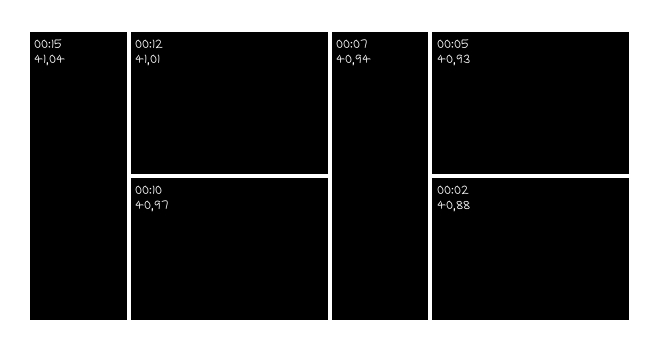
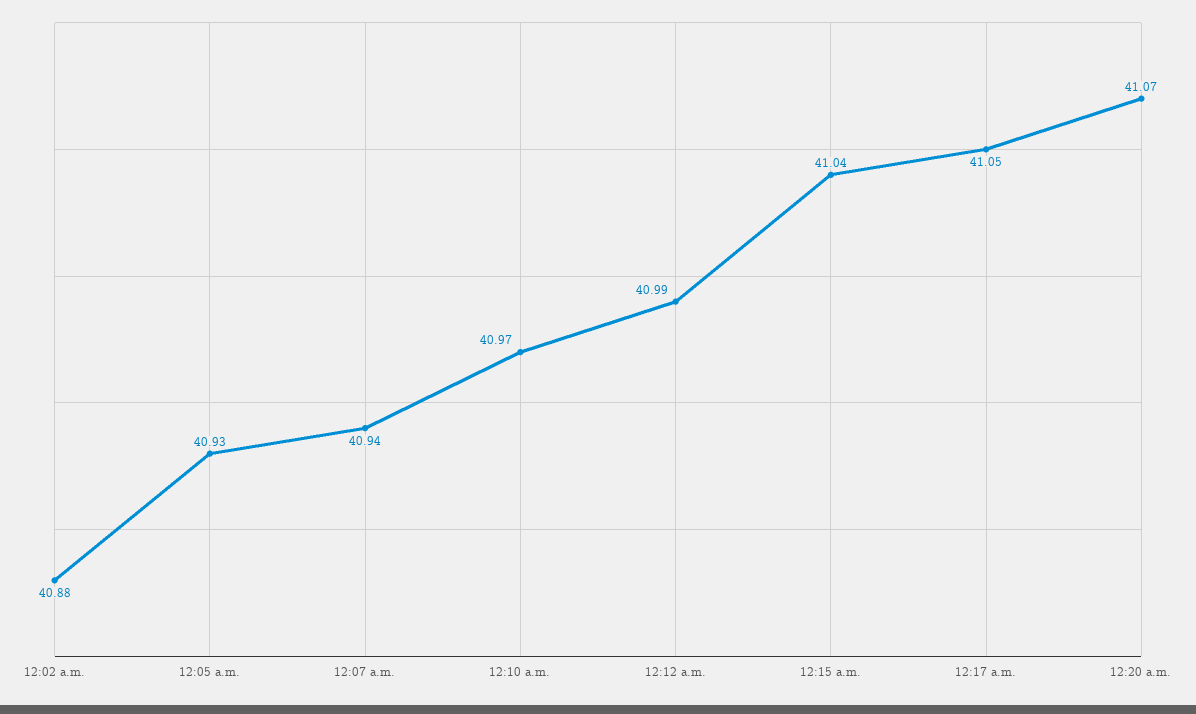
00:12: 41.01 -> 40.99
12:17 a.m.: none -> 41.05
12:20 a.m.: none -> 41.07

